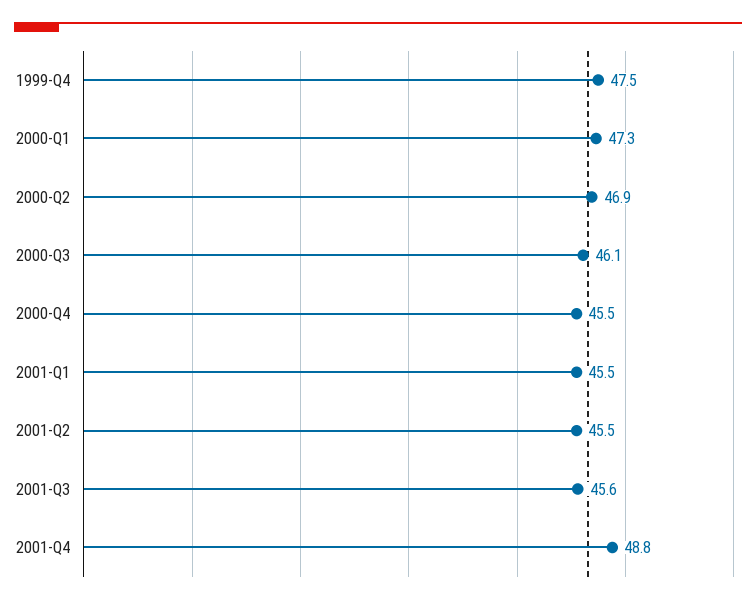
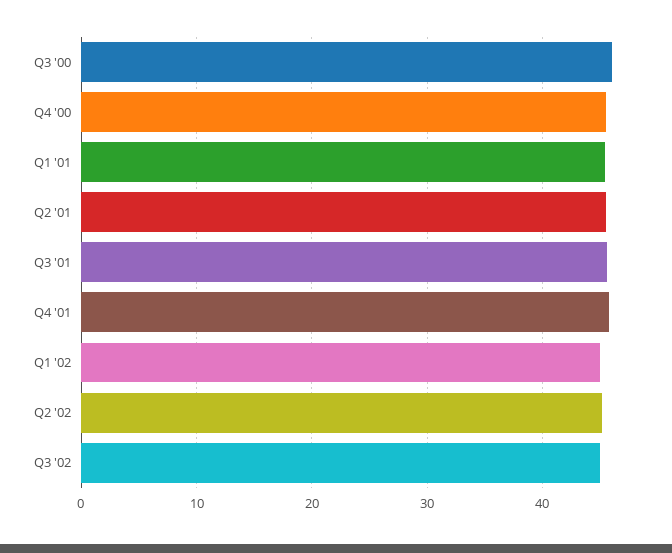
1999-Q4: 47.5 -> none
2000-Q1: 47.3 -> none
2000-Q2: 46.9 -> none
2001-Q4: 48.8 -> 46
Q1 '02: none -> 45
Q2 '02: none -> 45
Q3 '02: none -> 45

